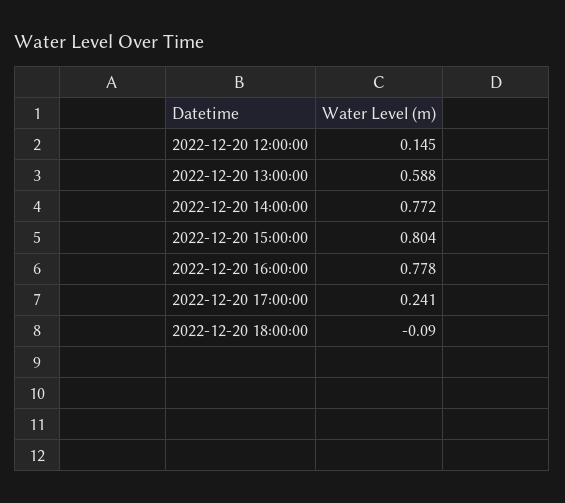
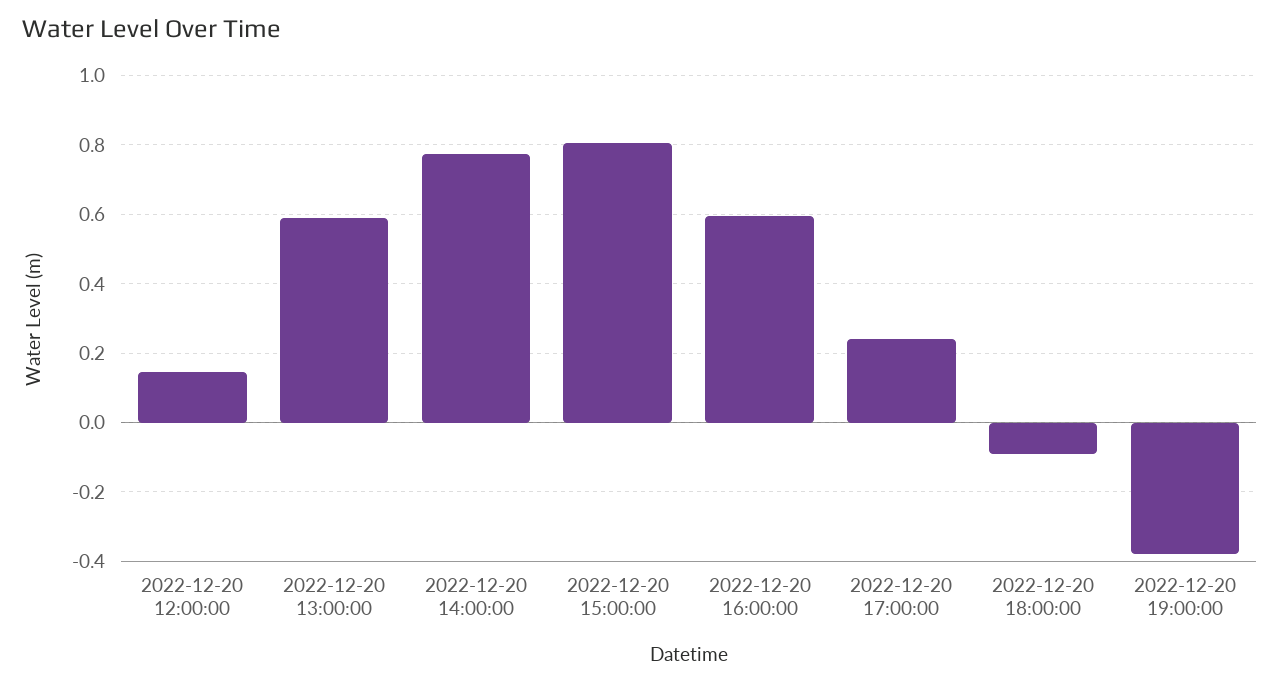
2022-12-20 16:00:00: 0.778 -> 0.6
2022-12-20 19:00:00: none -> -0.38

